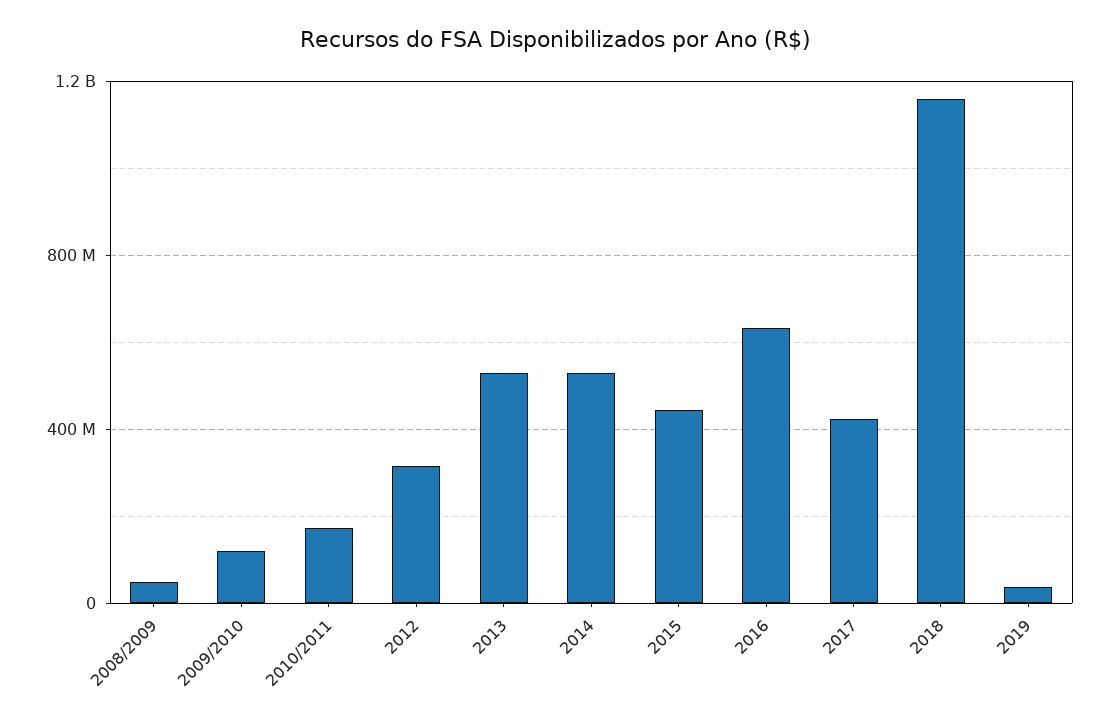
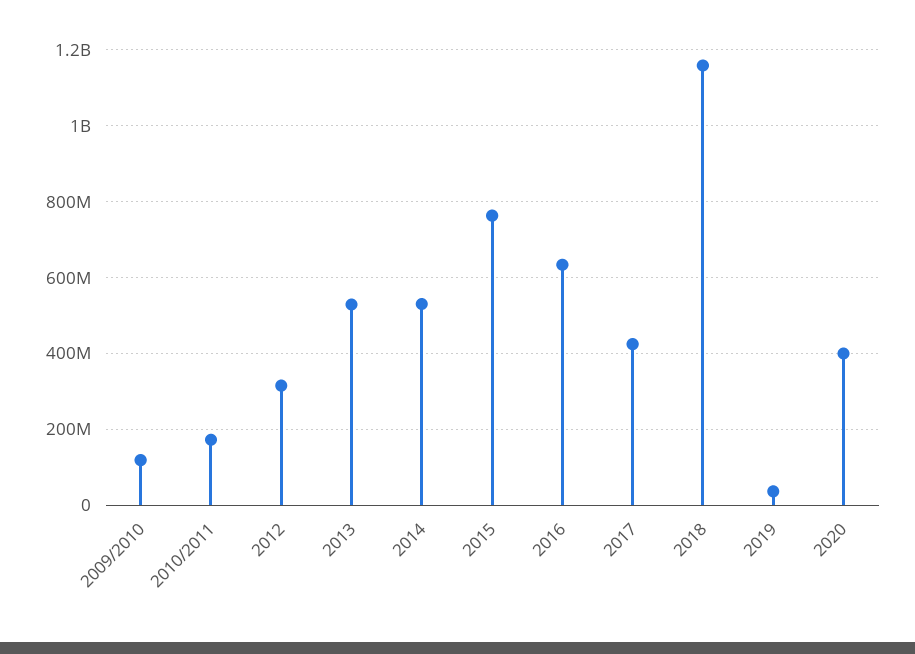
2008/2009: 50000000 -> none
2015: 450000000 -> 760000000
2020: none -> 400000000

